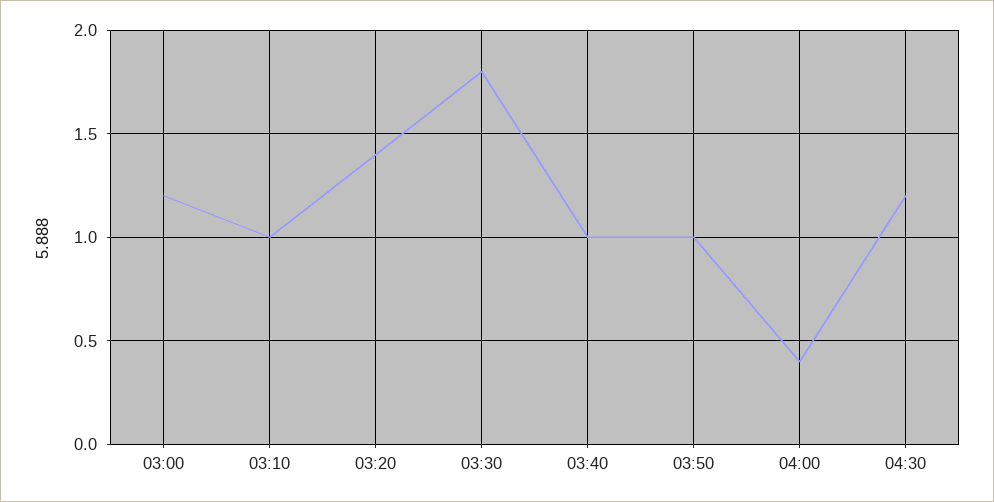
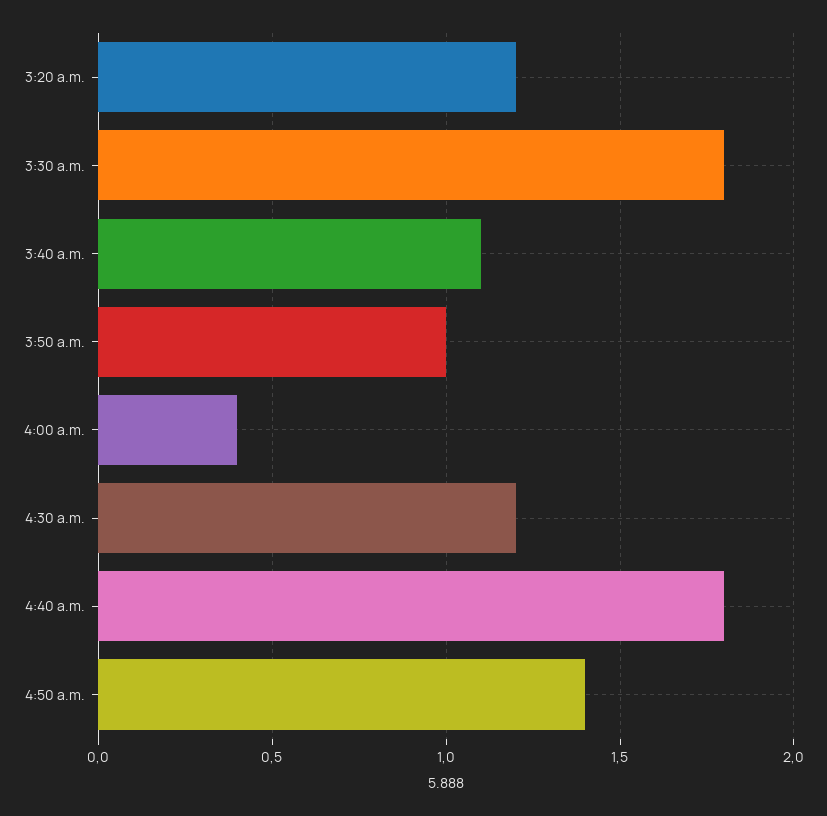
03:00: 1.2 -> none
03:10: 1 -> none
03:20: 1.4 -> 1.2
03:40: 1 -> 1.1
4:40 a.m.: none -> 1.8
4:50 a.m.: none -> 1.4

